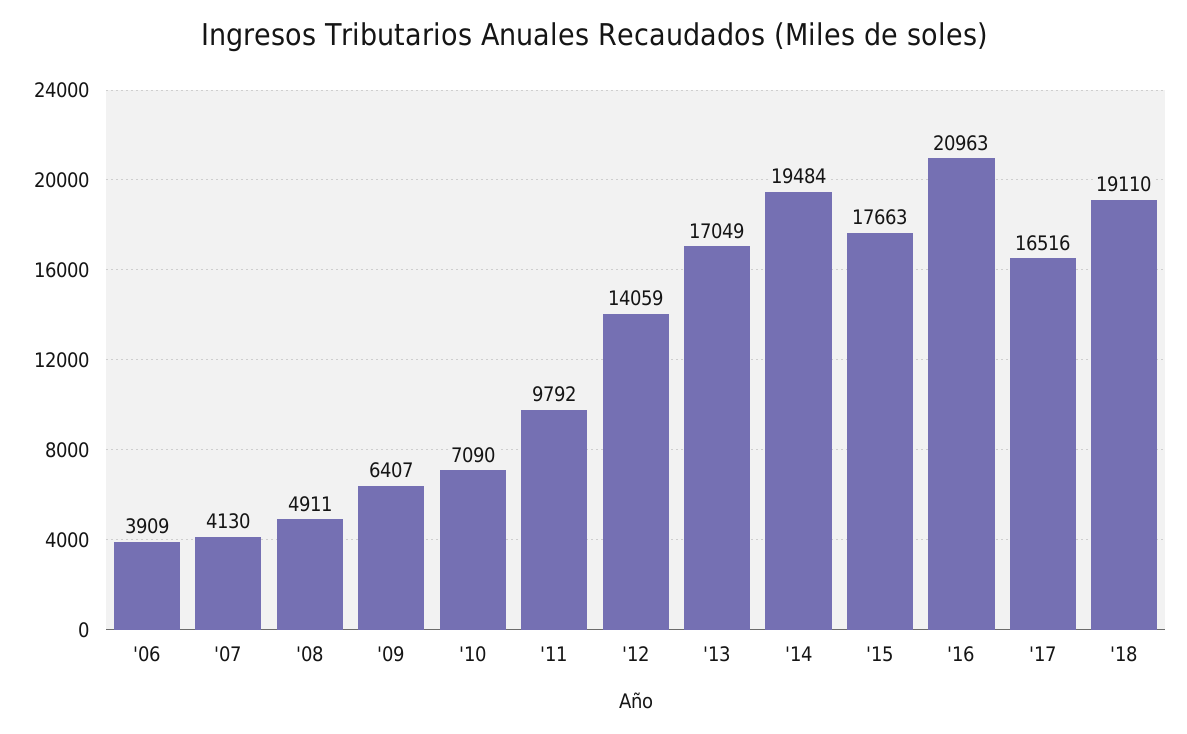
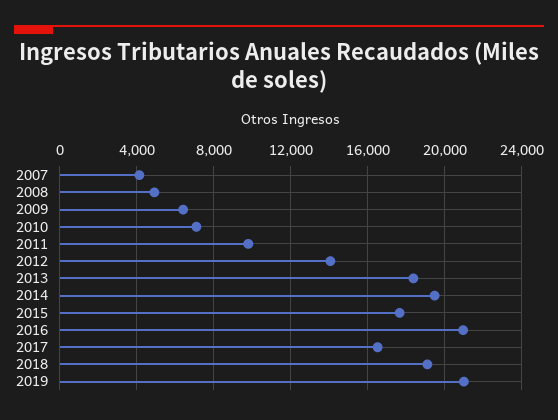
'06: 3909 -> none
'13: 17049 -> 18500
2019: none -> 21000

